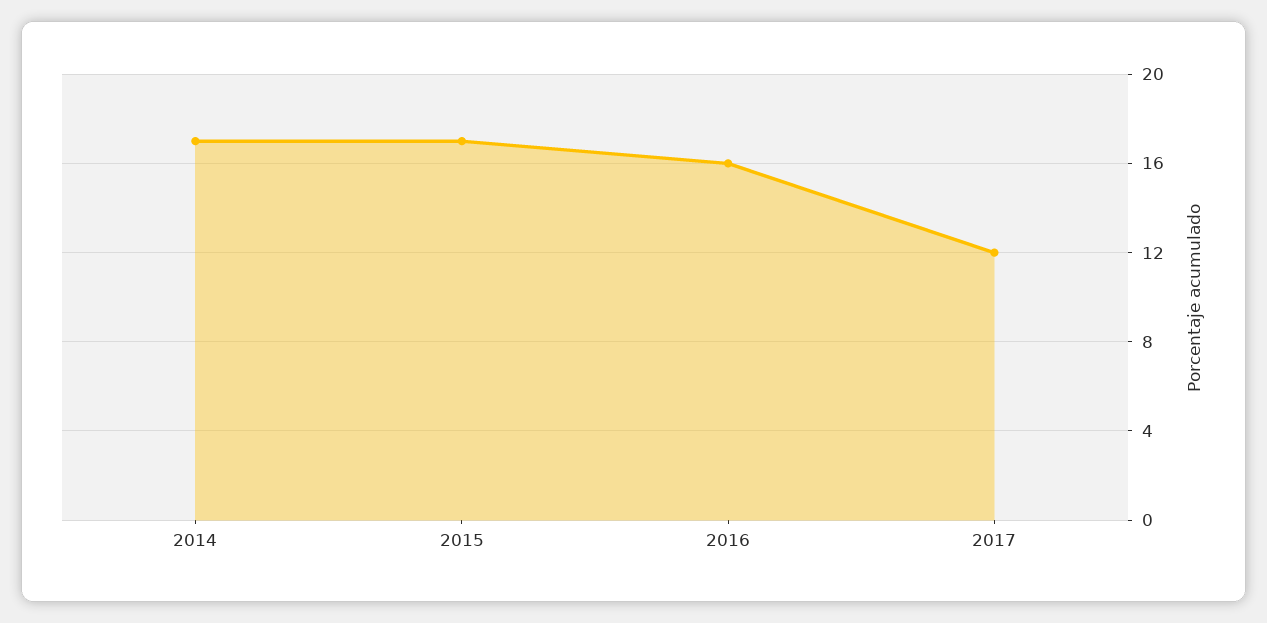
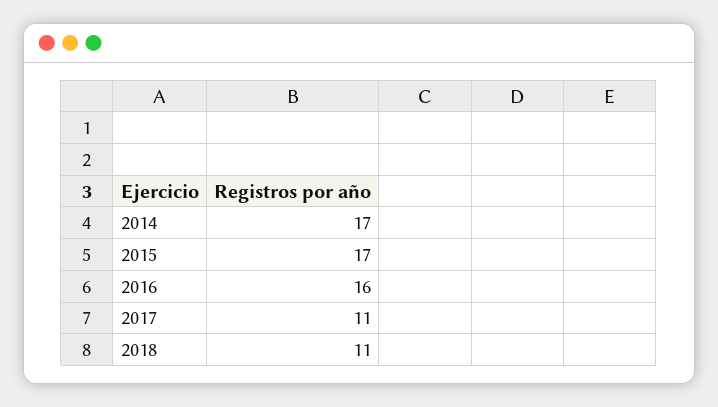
2017: 12 -> 11
2018: none -> 11

